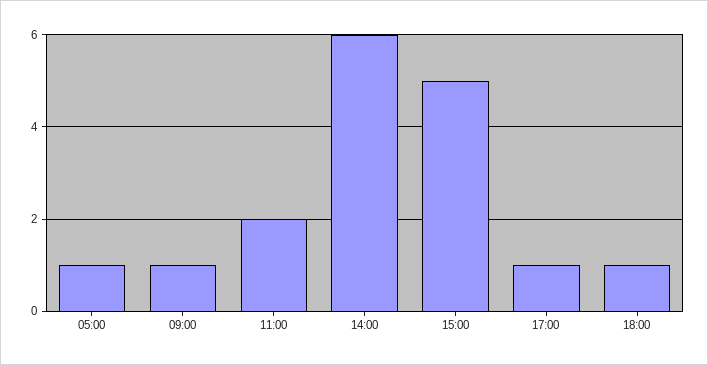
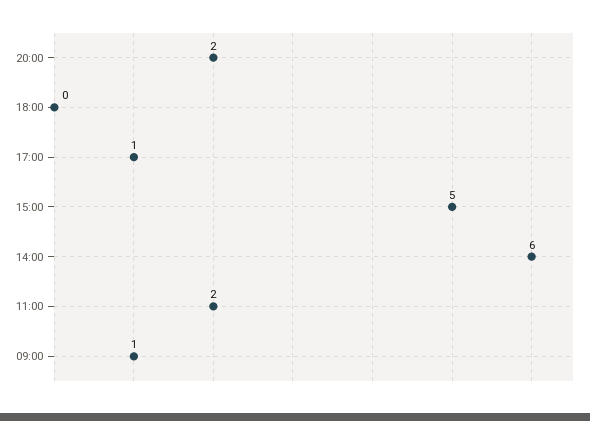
05:00: 1 -> none
18:00: 1 -> 0
20:00: none -> 2

